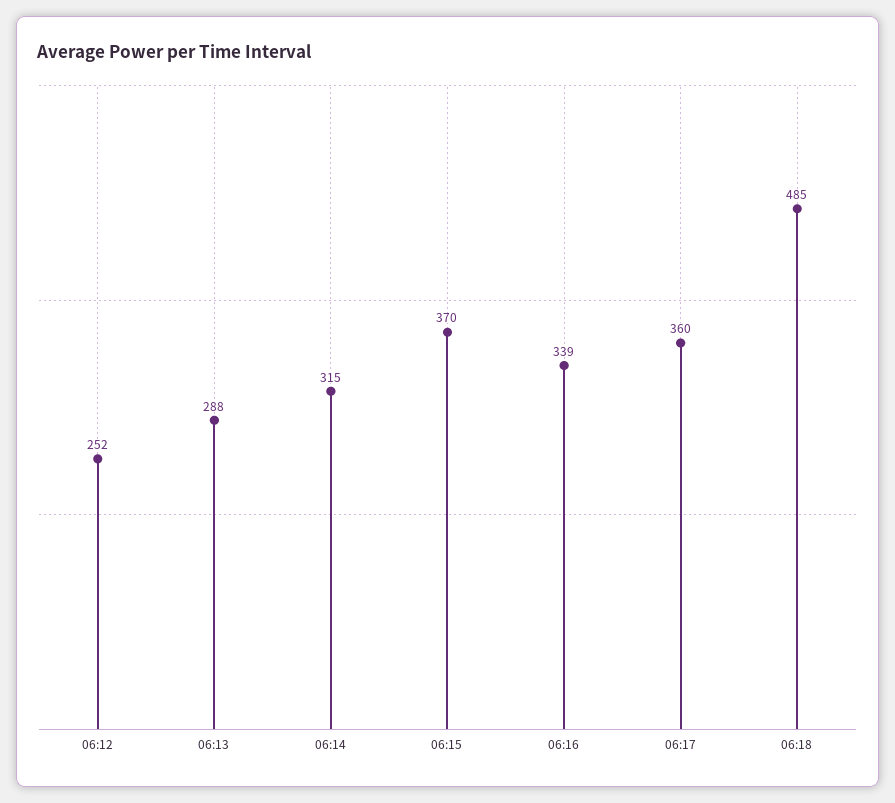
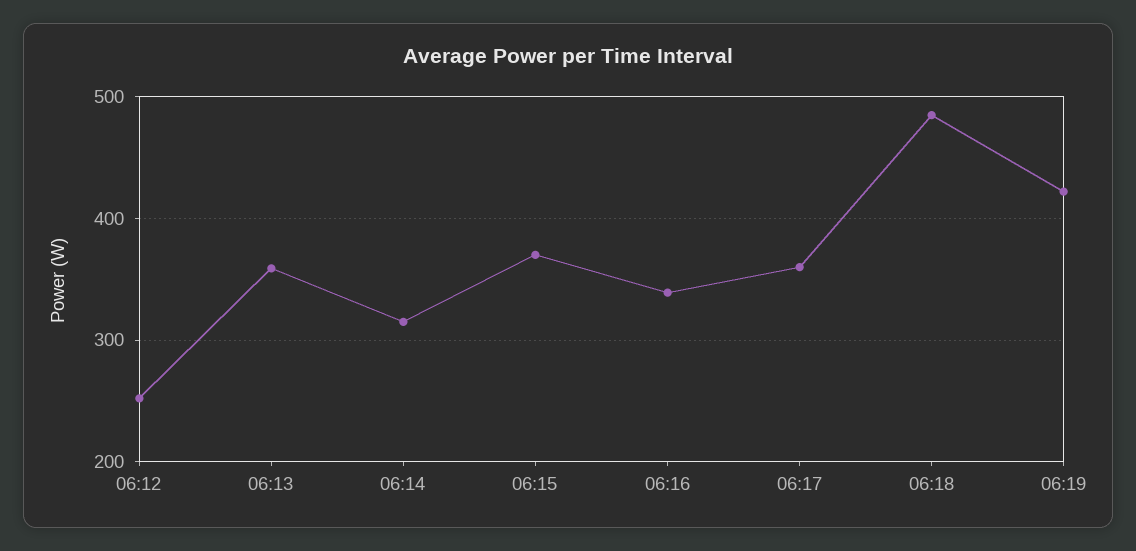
06:13: 288 -> 360
06:19: none -> 420

